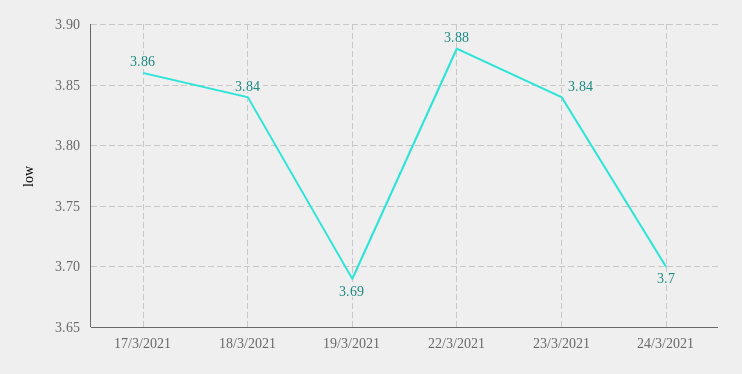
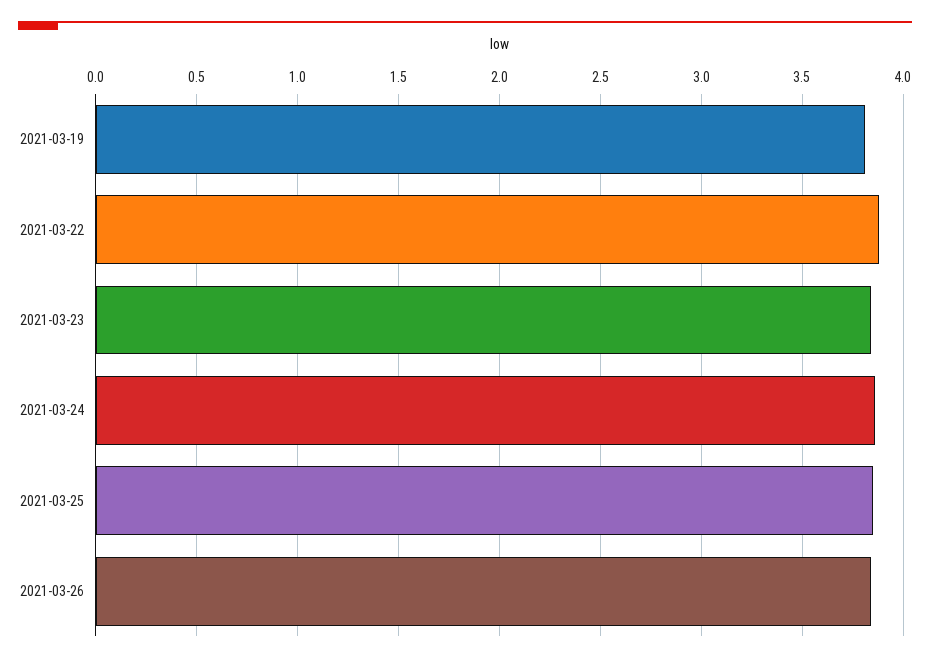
17/3/2021: 3.86 -> none
18/3/2021: 3.84 -> none
19/3/2021: 3.69 -> 3.8
24/3/2021: 3.7 -> 3.85
2021-03-25: none -> 3.85
2021-03-26: none -> 3.85

